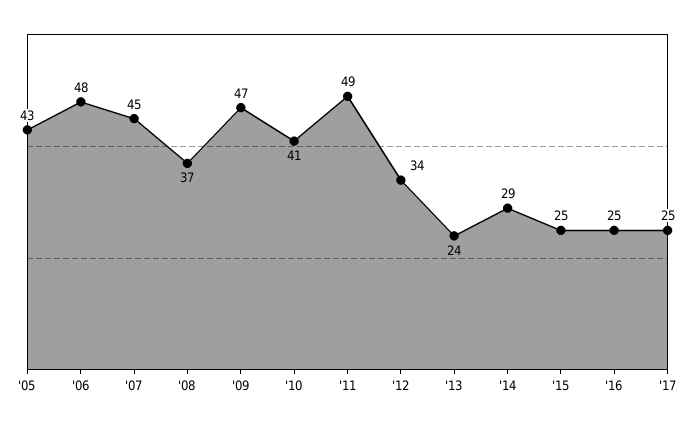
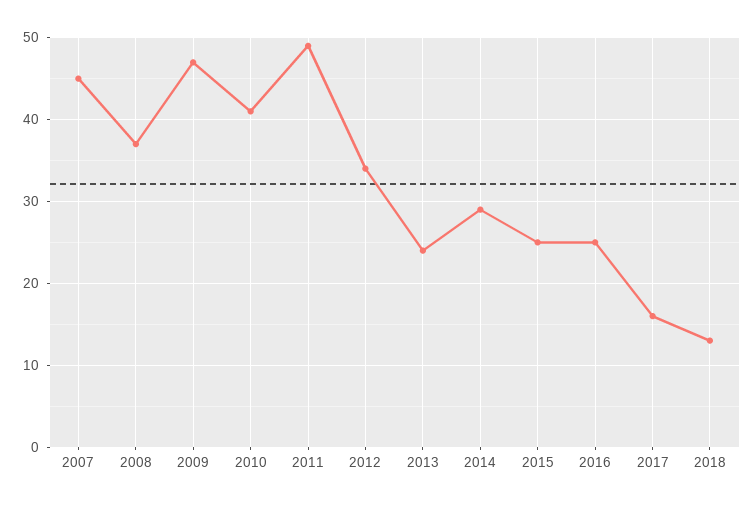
'05: 43 -> none
'06: 48 -> none
'17: 25 -> 16
2018: none -> 13

